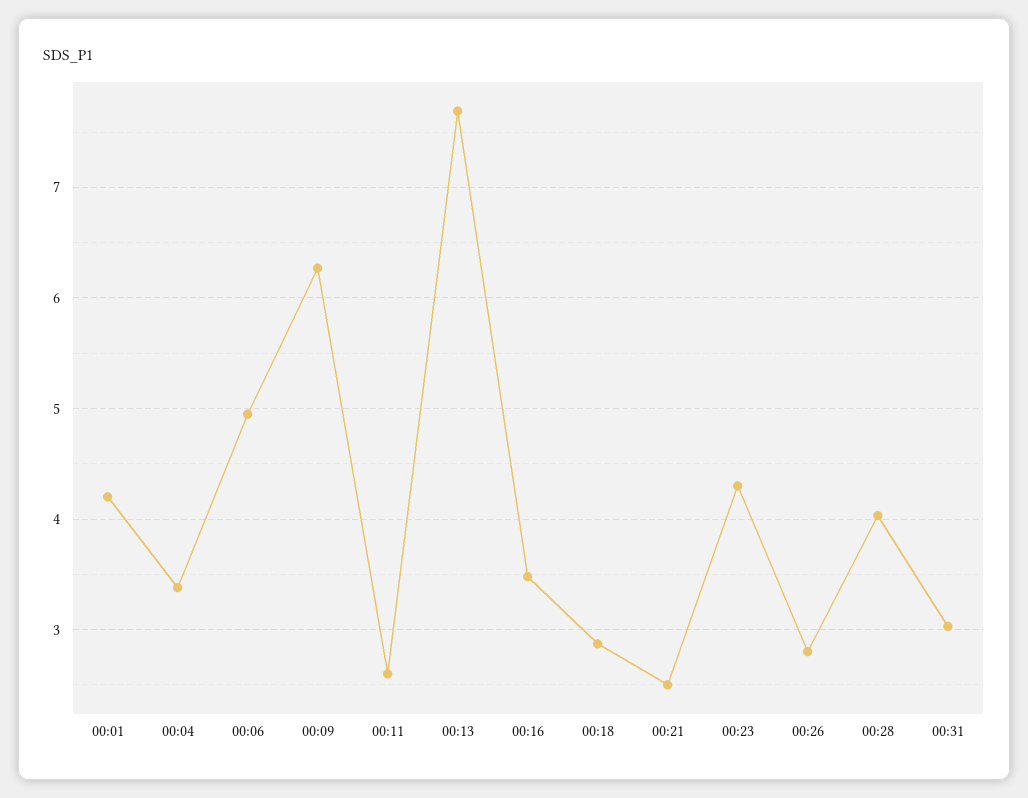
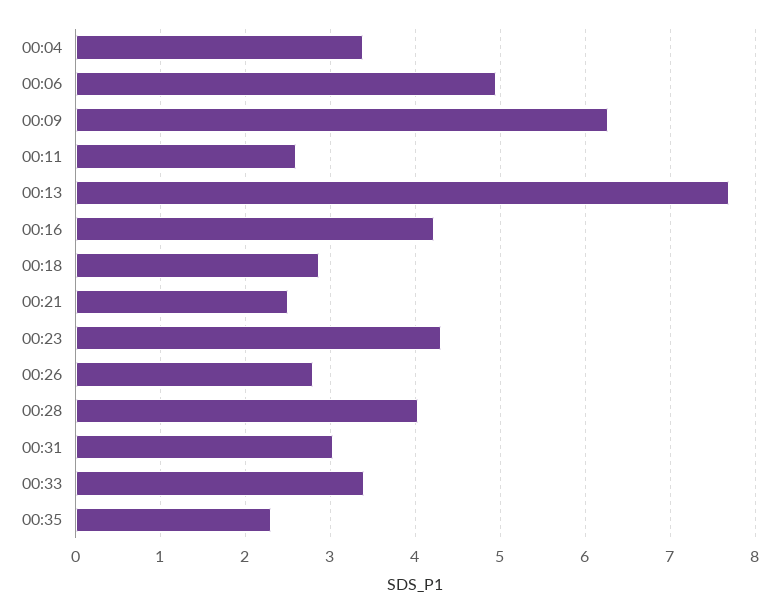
00:01: 4.2 -> none
00:16: 3.5 -> 4.2
00:33: none -> 3.4
00:35: none -> 2.3

